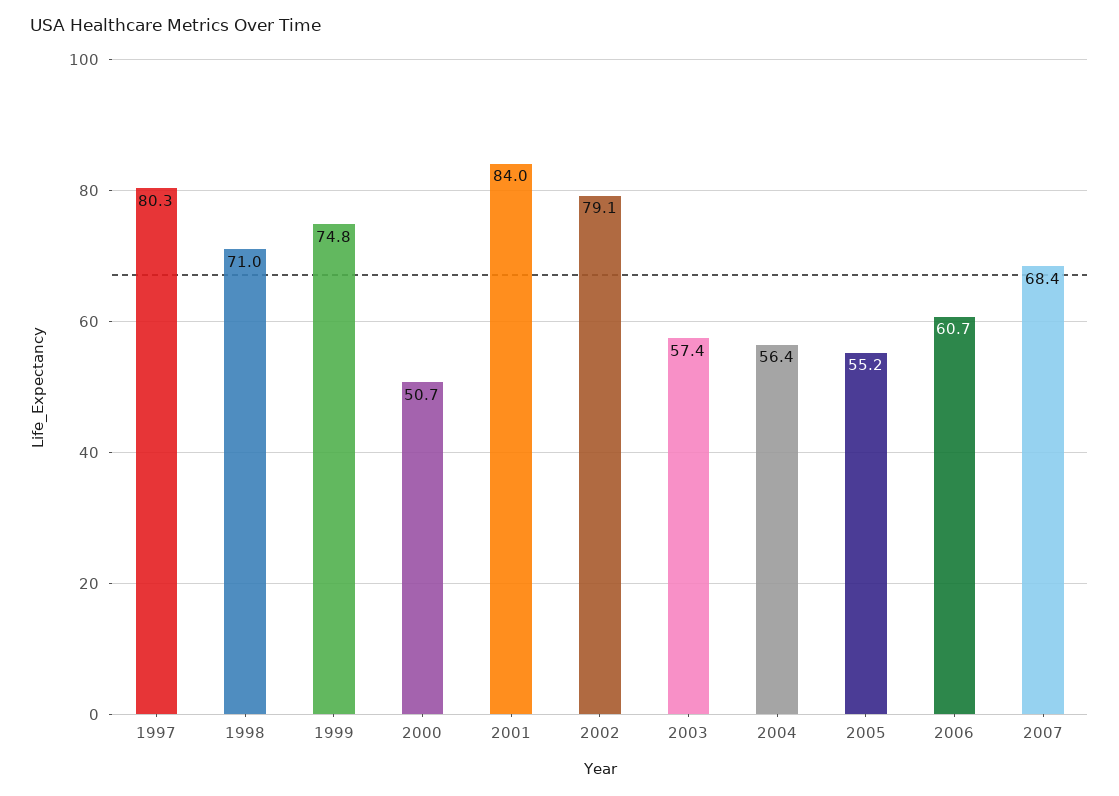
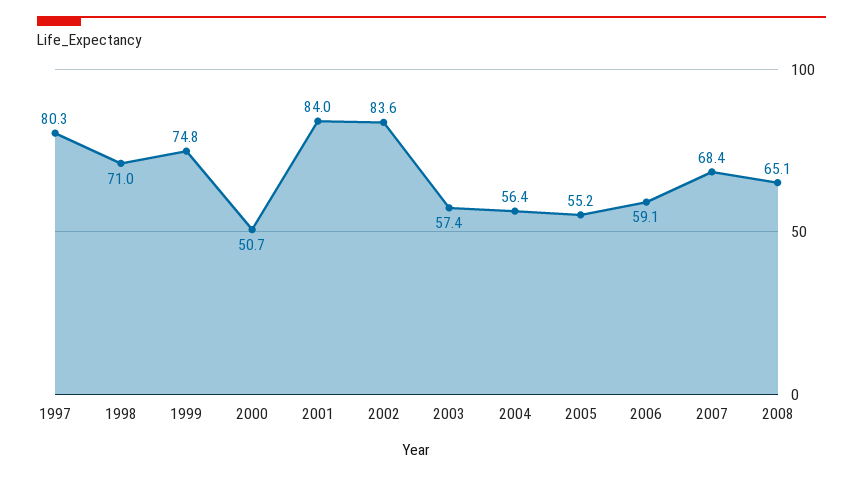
2002: 79.1 -> 83.6
2006: 60.7 -> 59.1
2008: none -> 65.1

